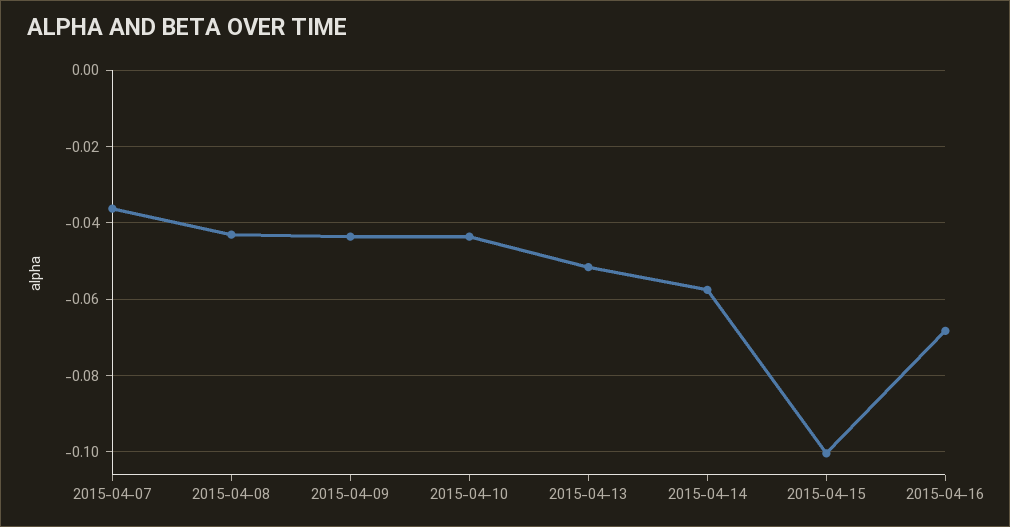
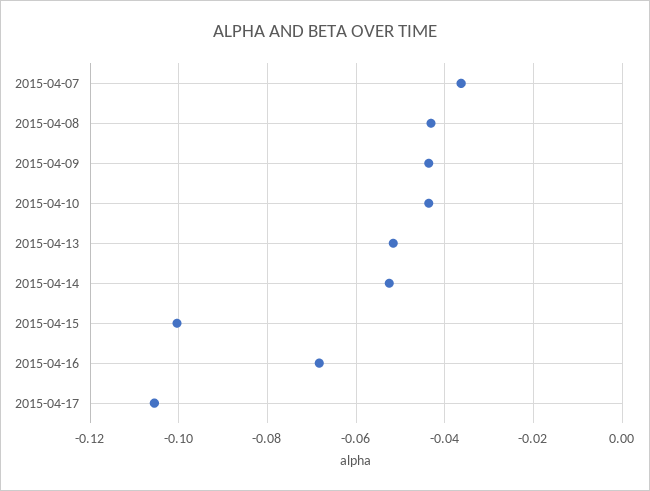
2015-04-14: -0.058 -> -0.052
2015-04-17: none -> -0.106

